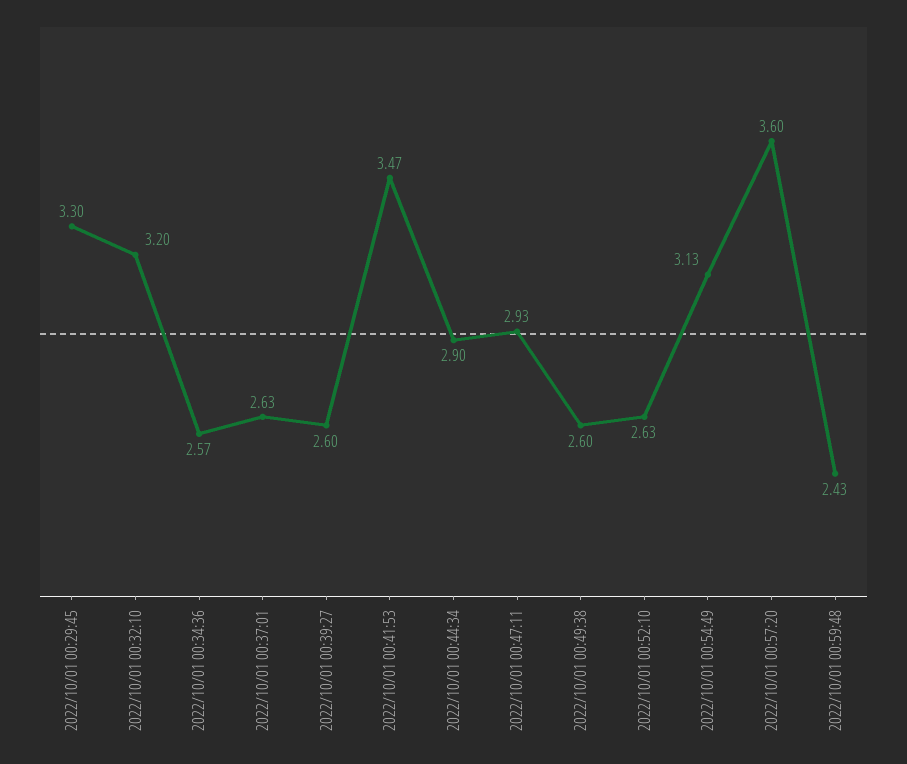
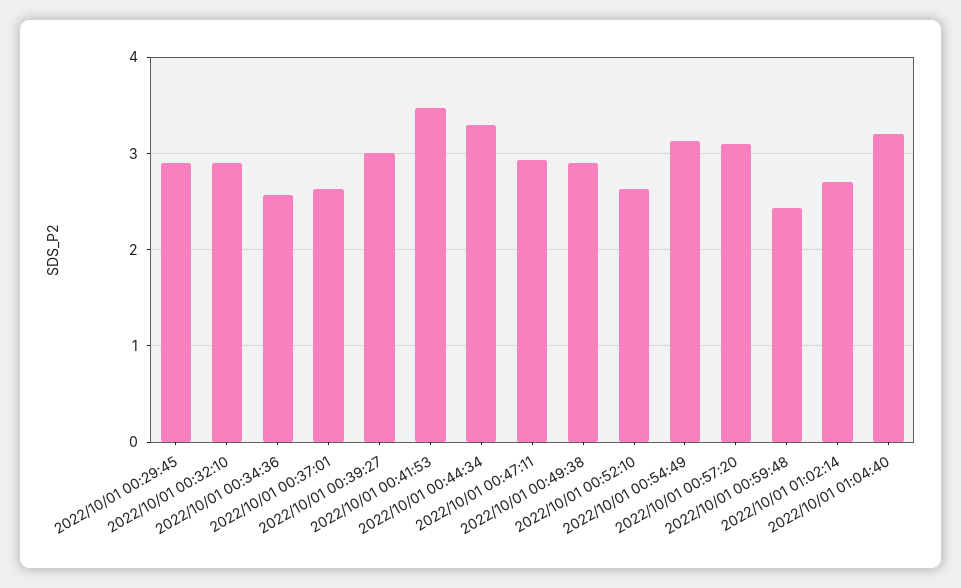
2022/10/01 00:29:45: 3.3 -> 2.9
2022/10/01 00:32:10: 3.2 -> 2.9
2022/10/01 00:39:27: 2.6 -> 3
2022/10/01 00:44:34: 2.9 -> 3.3
2022/10/01 00:49:38: 2.6 -> 2.9
2022/10/01 00:57:20: 3.6 -> 3.1
2022/10/01 01:02:14: none -> 2.7
2022/10/01 01:04:40: none -> 3.2

